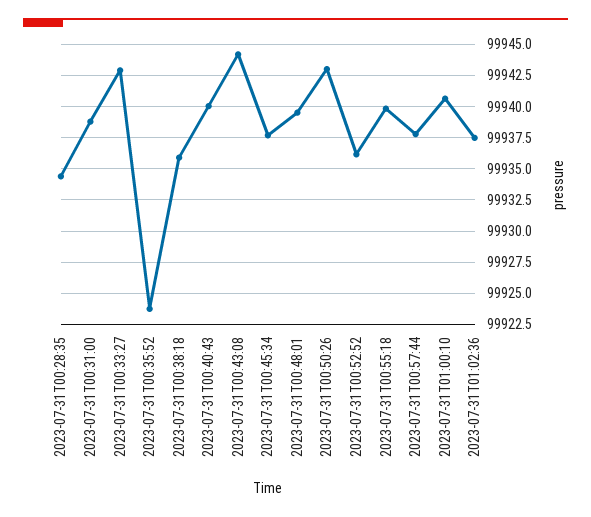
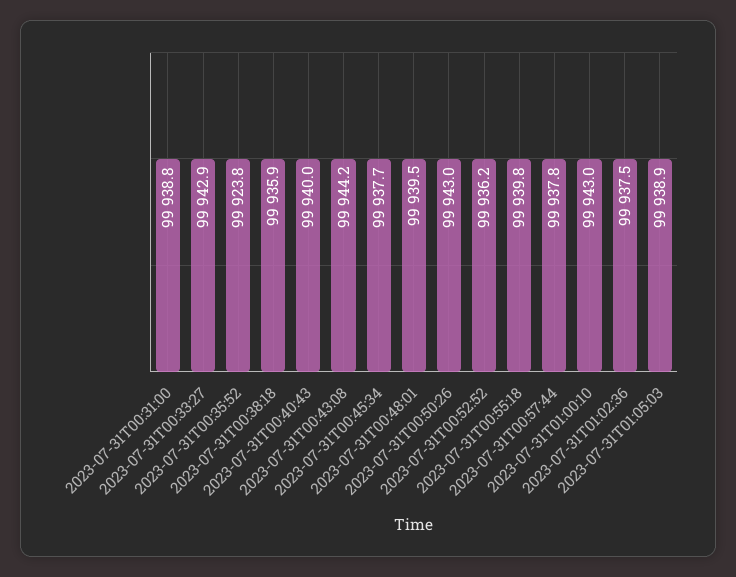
2023-07-31T00:28:35: 99934.5 -> none
2023-07-31T01:00:10: 99940.5 -> 99943
2023-07-31T01:05:03: none -> 99938.9

